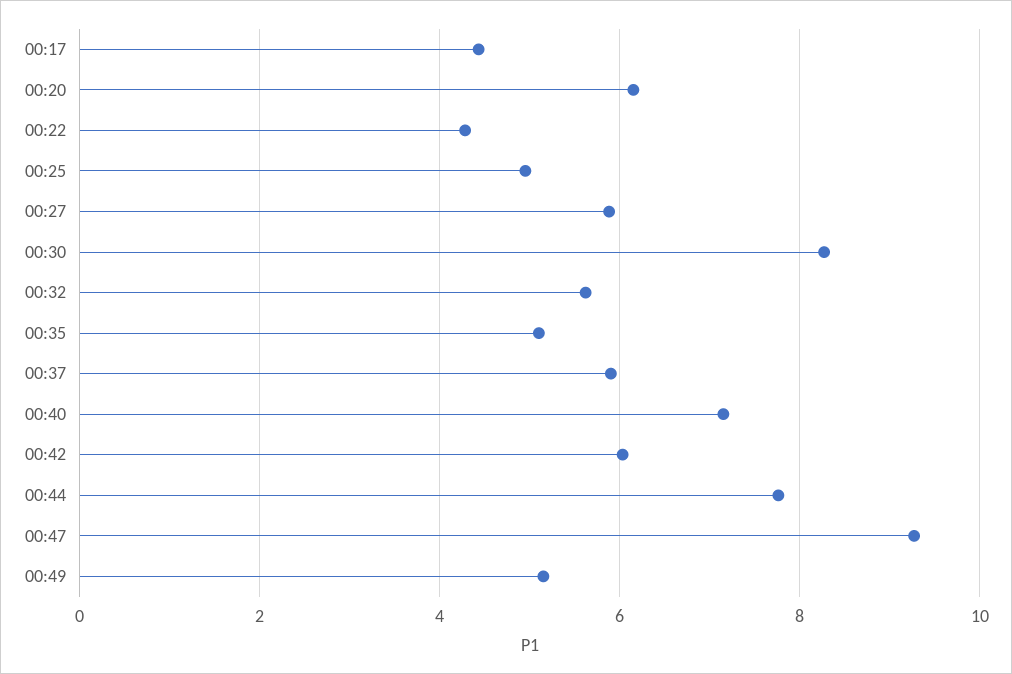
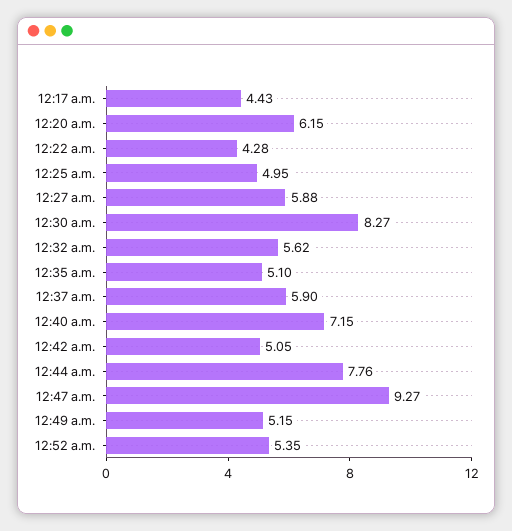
00:42: 6 -> 5.05
12:52 a.m.: none -> 5.35

